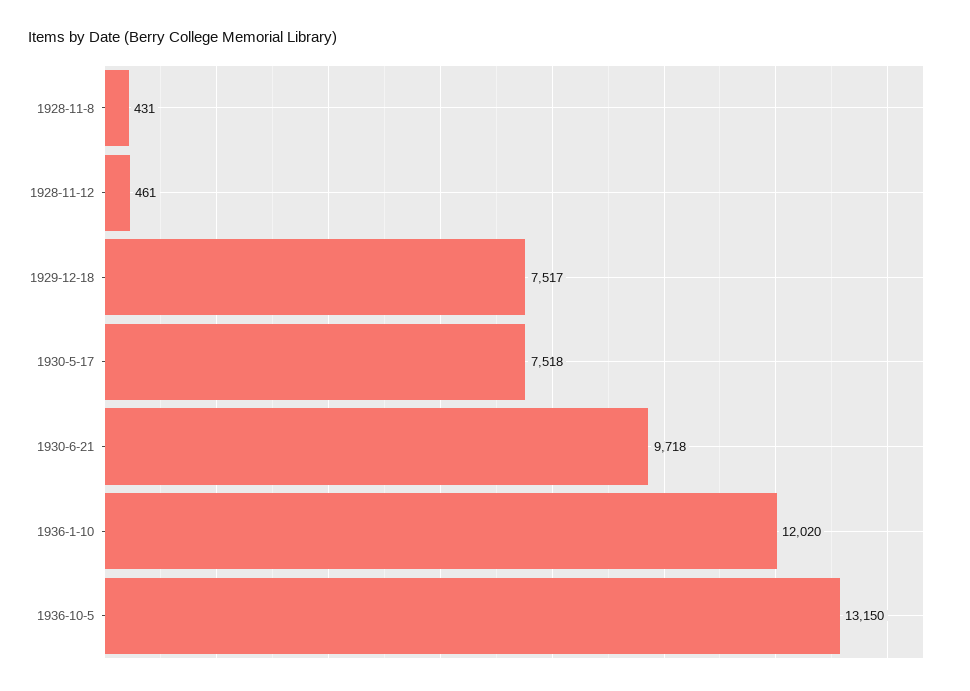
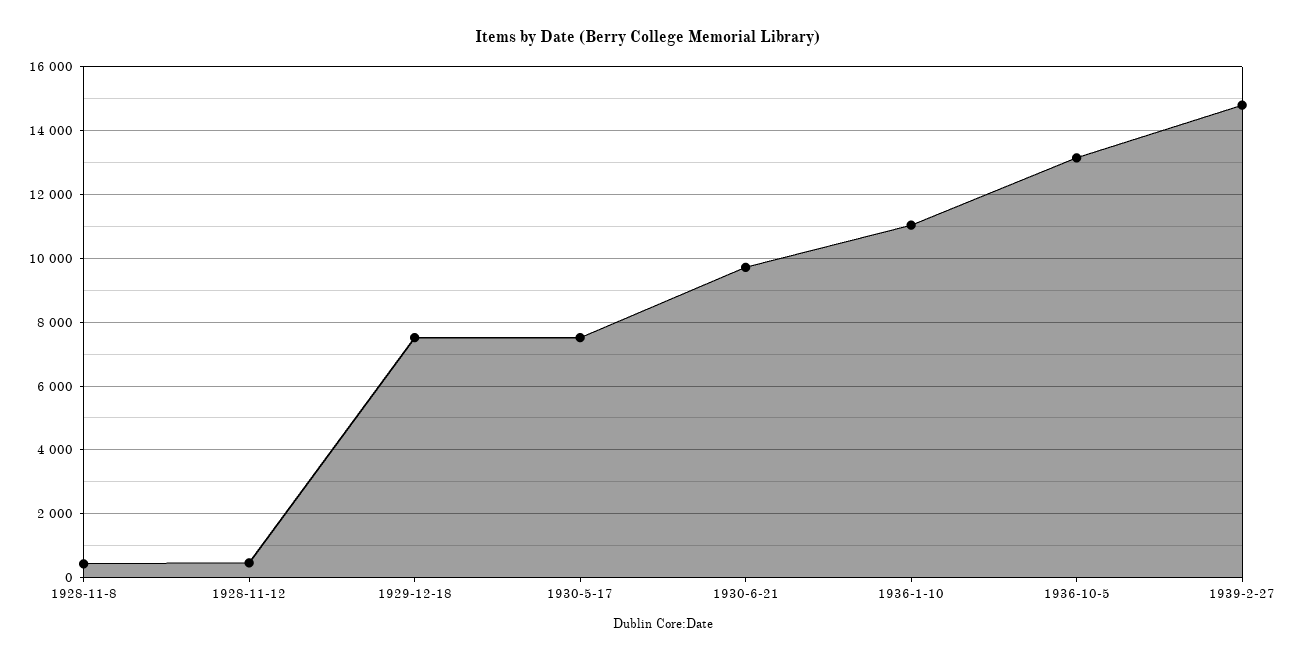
1936-1-10: 12020 -> 11000
1939-2-27: none -> 14800

